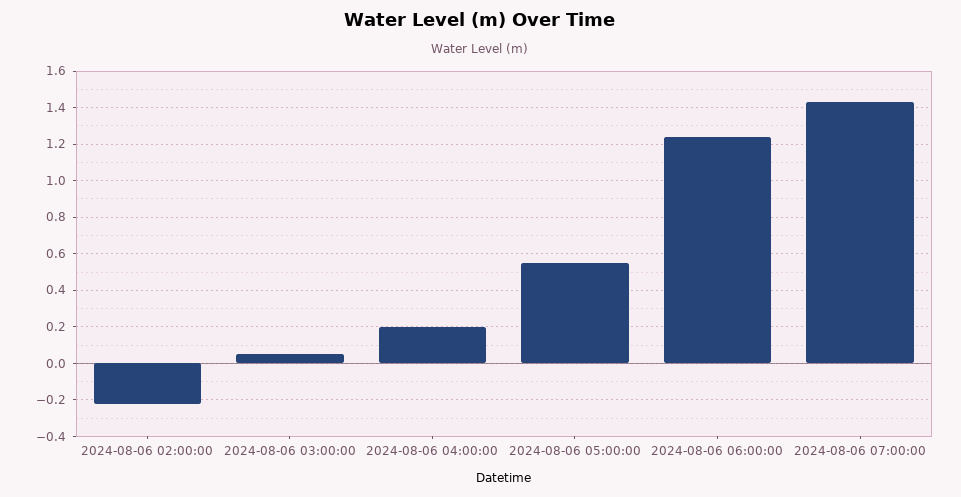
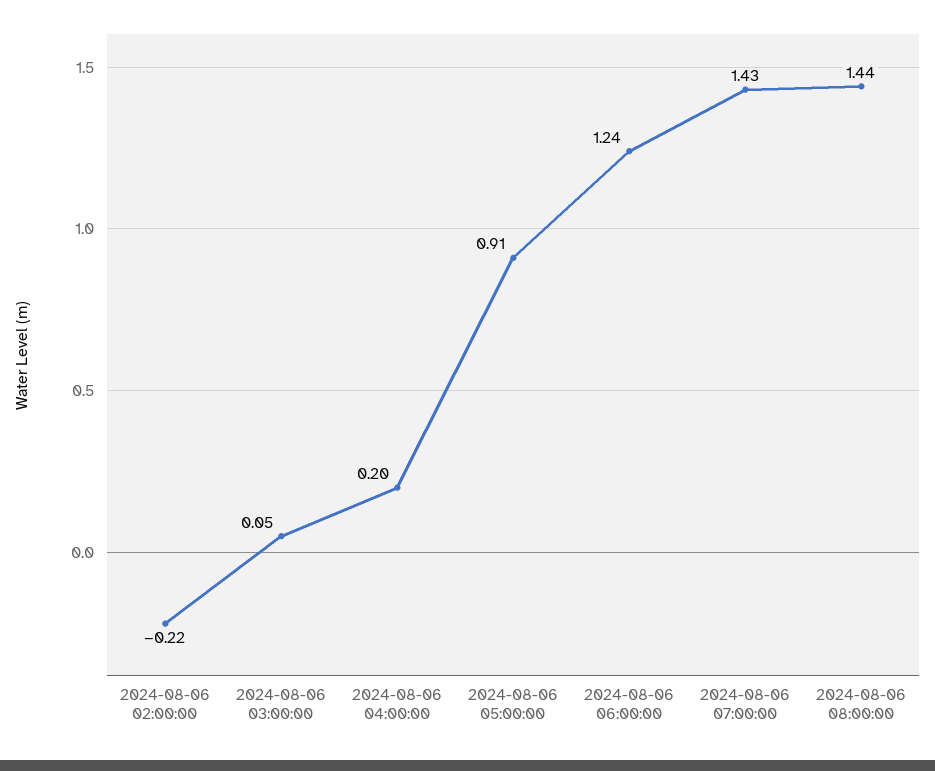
2024-08-06 05:00:00: 0.55 -> 0.91
2024-08-06 08:00:00: none -> 1.44

